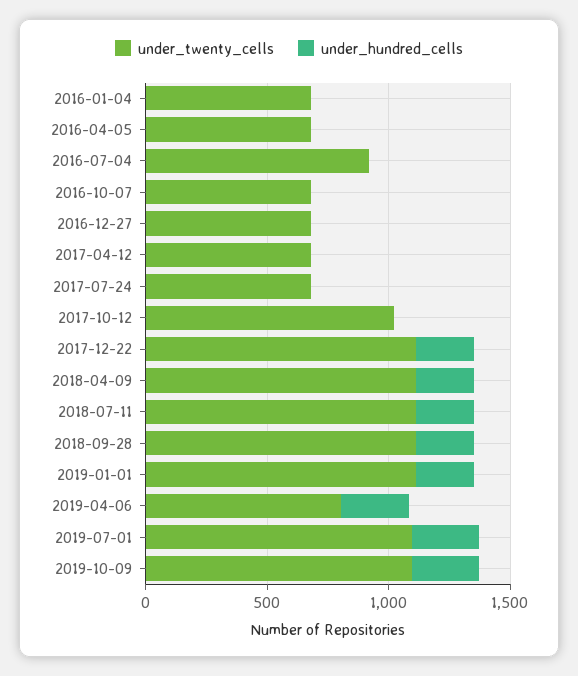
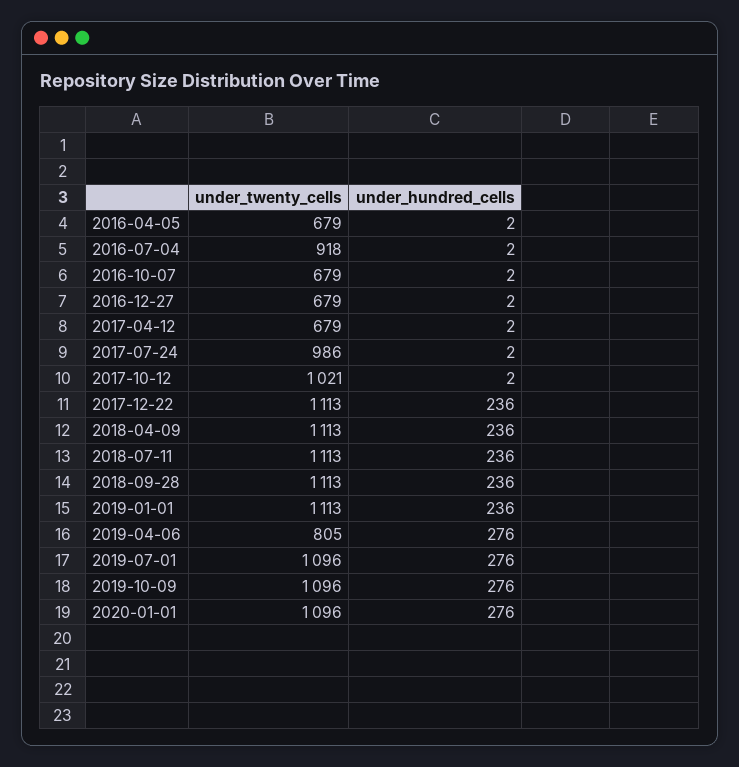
under_twenty_cells, 2016-01-04: 700 -> none
under_hundred_cells, 2016-01-04: 0 -> none
under_twenty_cells, 2017-07-24: 700 -> 986
under_twenty_cells, 2020-01-01: none -> 1096
under_hundred_cells, 2020-01-01: none -> 276

